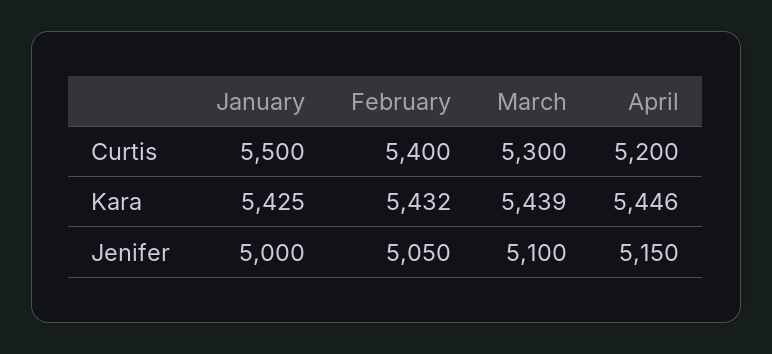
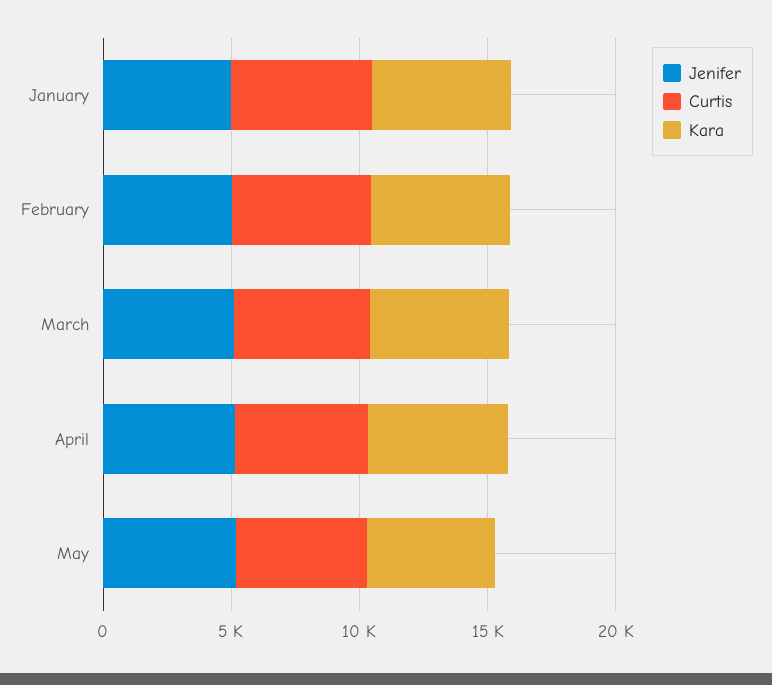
Jenifer, May: none -> 5000
Curtis, May: none -> 5000
Kara, May: none -> 5000

